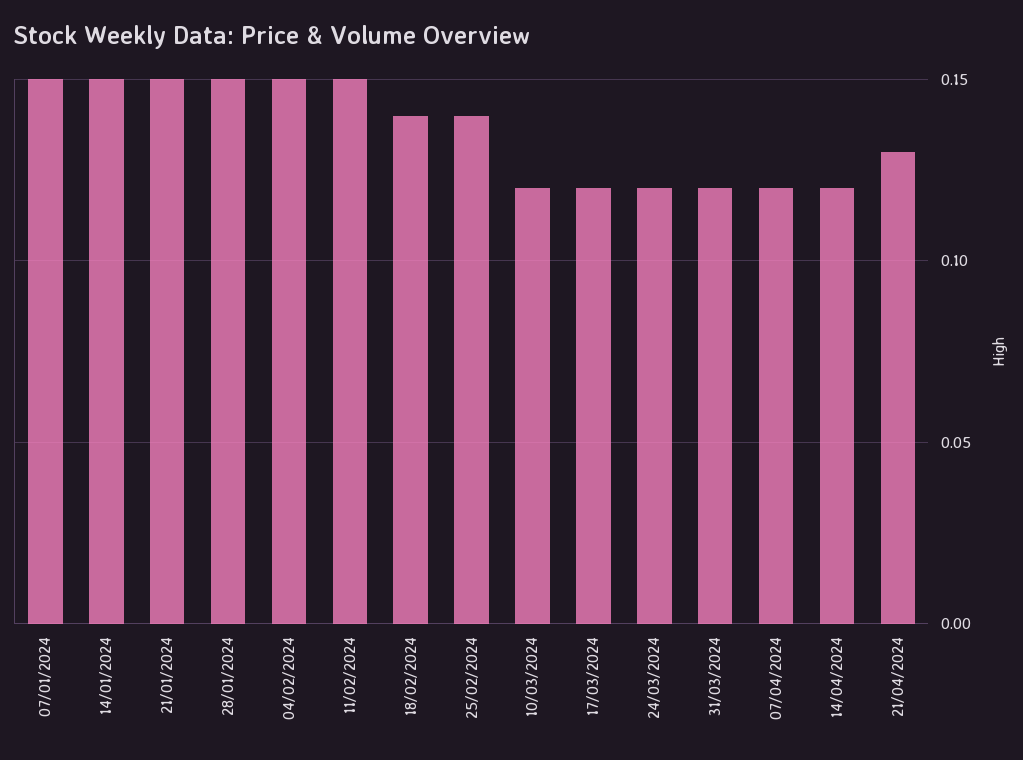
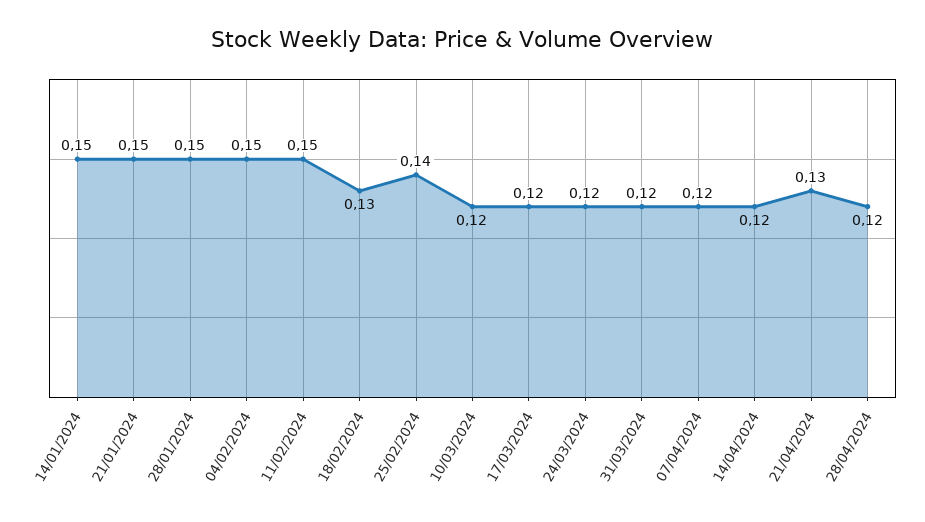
07/01/2024: 0.15 -> none
18/02/2024: 0.14 -> 0.13
28/04/2024: none -> 0.12

